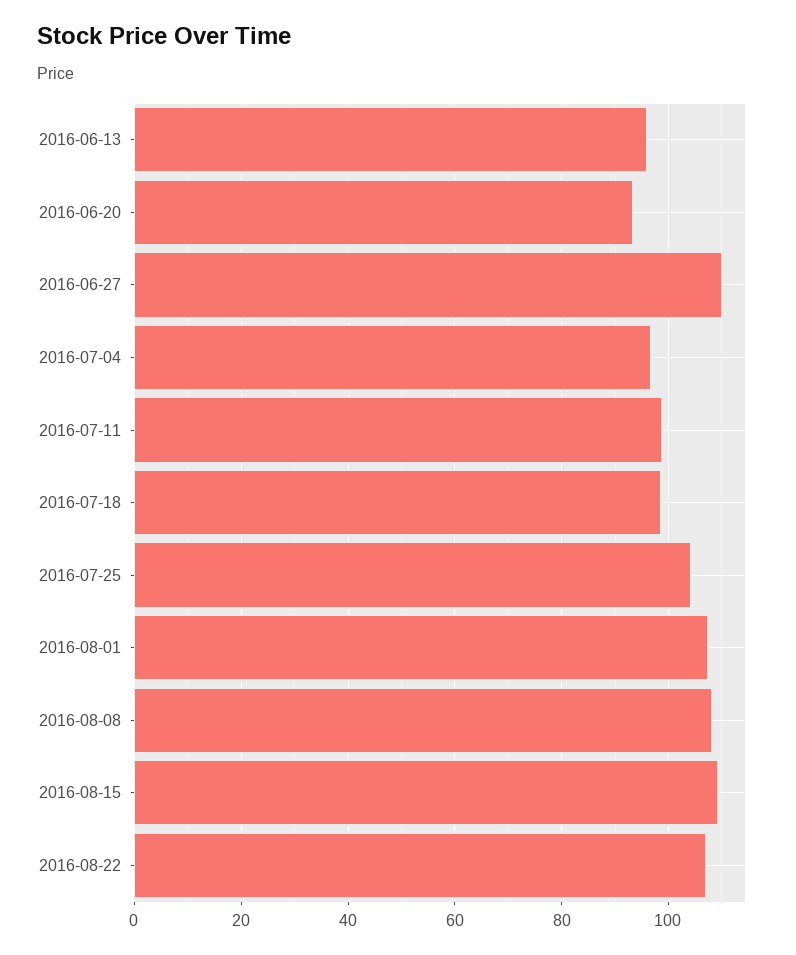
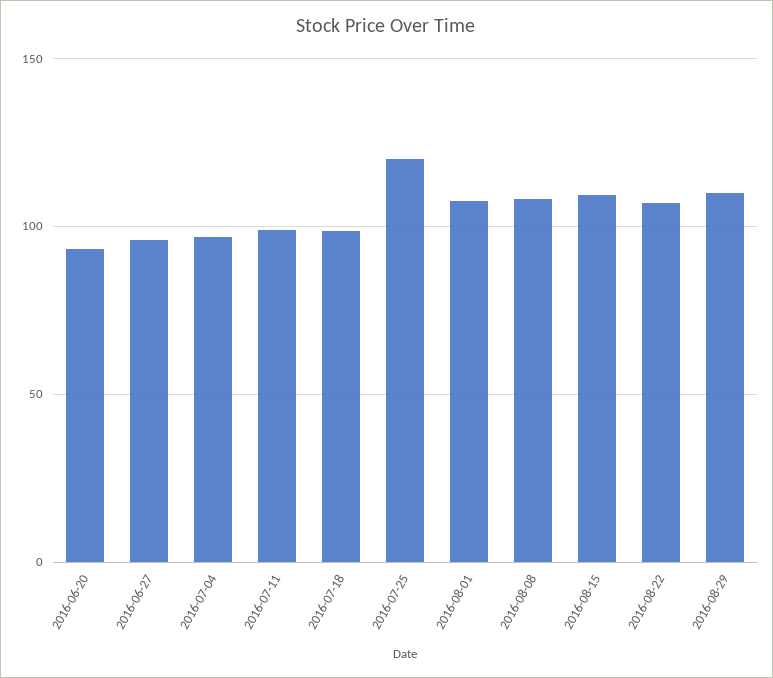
2016-06-13: 96 -> none
2016-06-27: 110 -> 95
2016-07-25: 104 -> 120
2016-08-29: none -> 110

